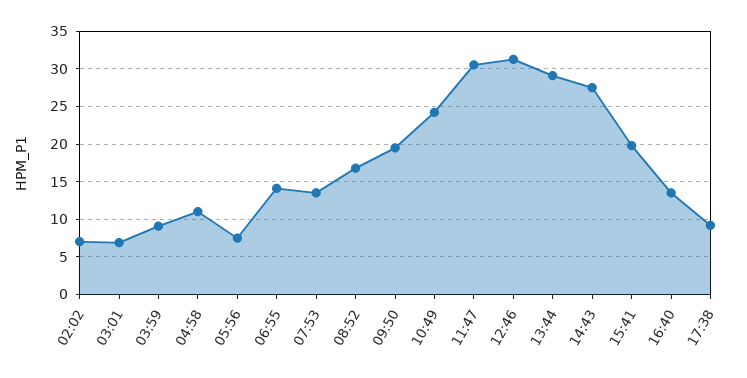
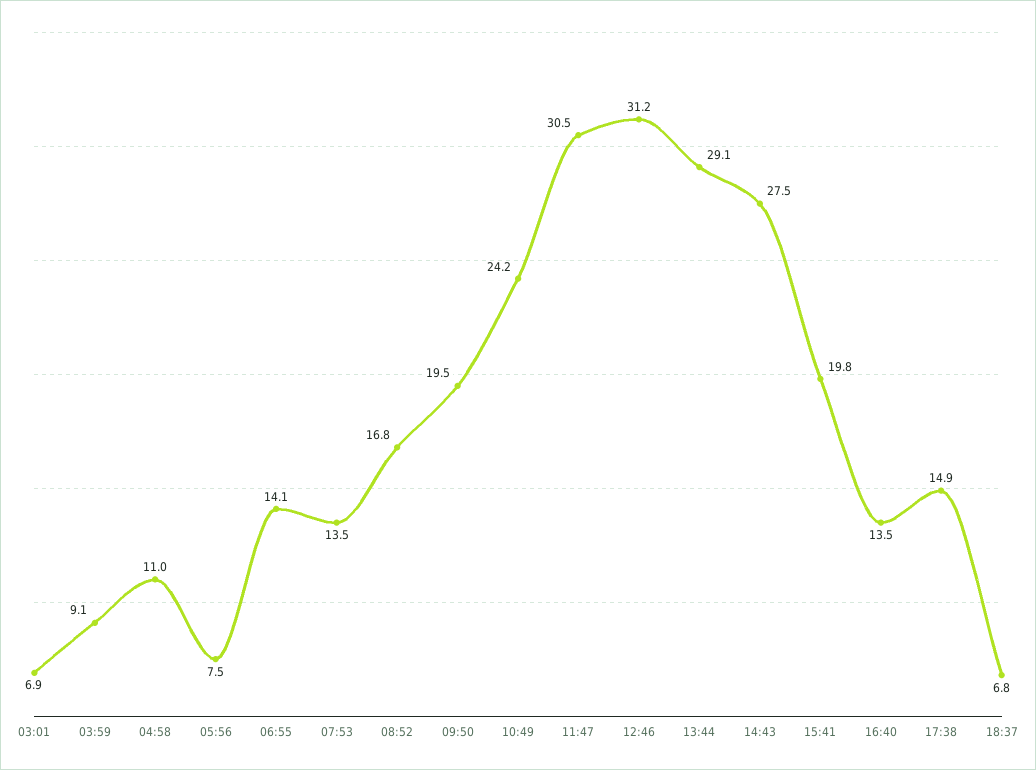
02:02: 7 -> none
17:38: 9 -> 14.9
18:37: none -> 6.8

